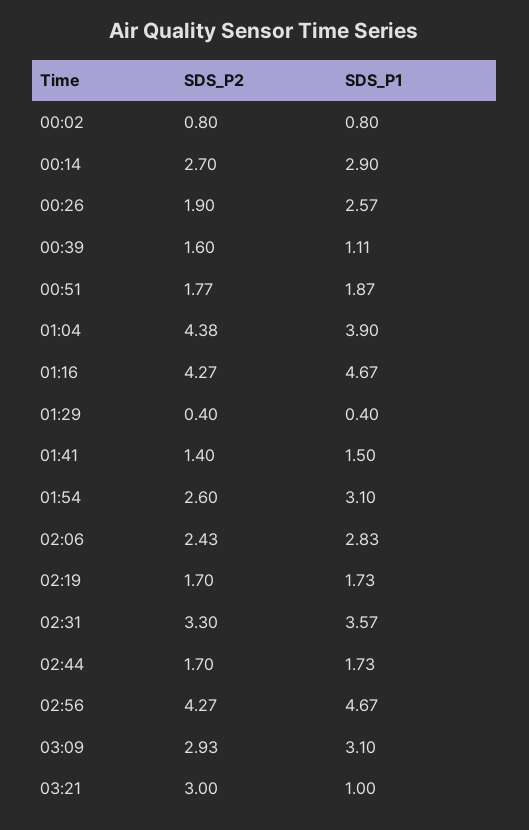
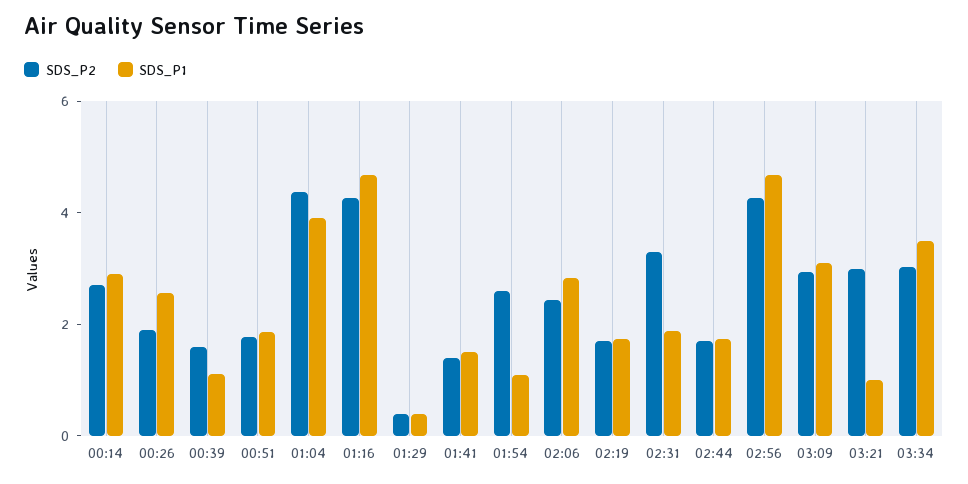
SDS_P2, 00:02: 0.8 -> none
SDS_P1, 00:02: 0.8 -> none
SDS_P1, 01:54: 3.1 -> 1
SDS_P1, 02:31: 3.57 -> 2
SDS_P2, 03:34: none -> 3
SDS_P1, 03:34: none -> 3.5

